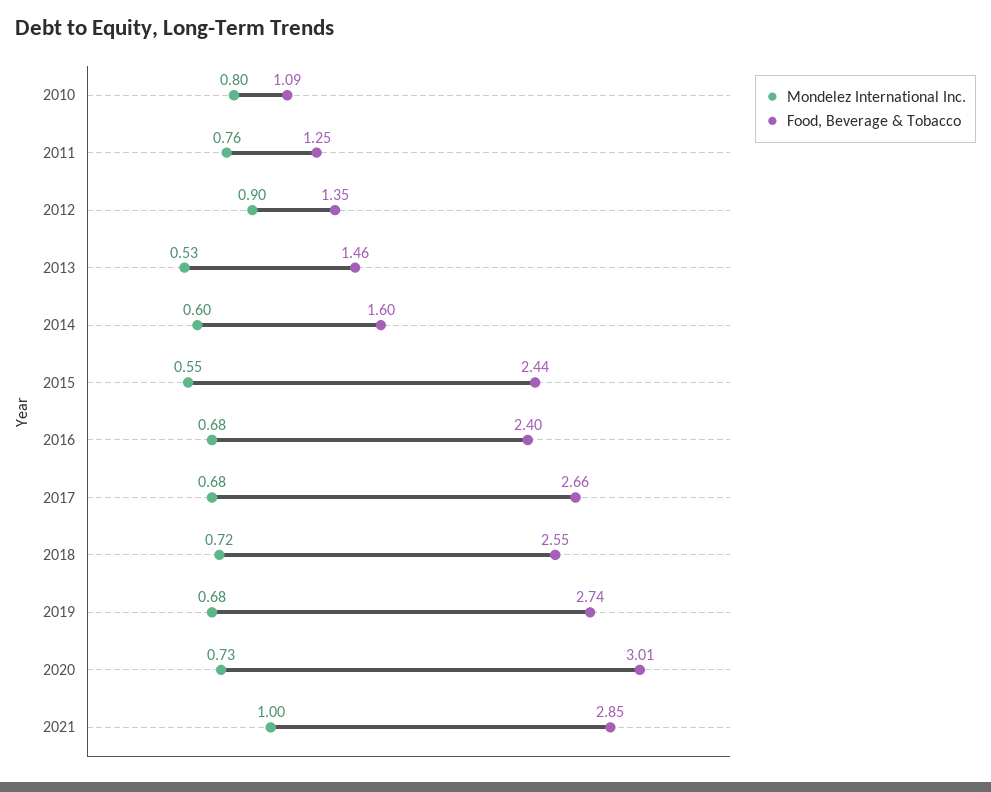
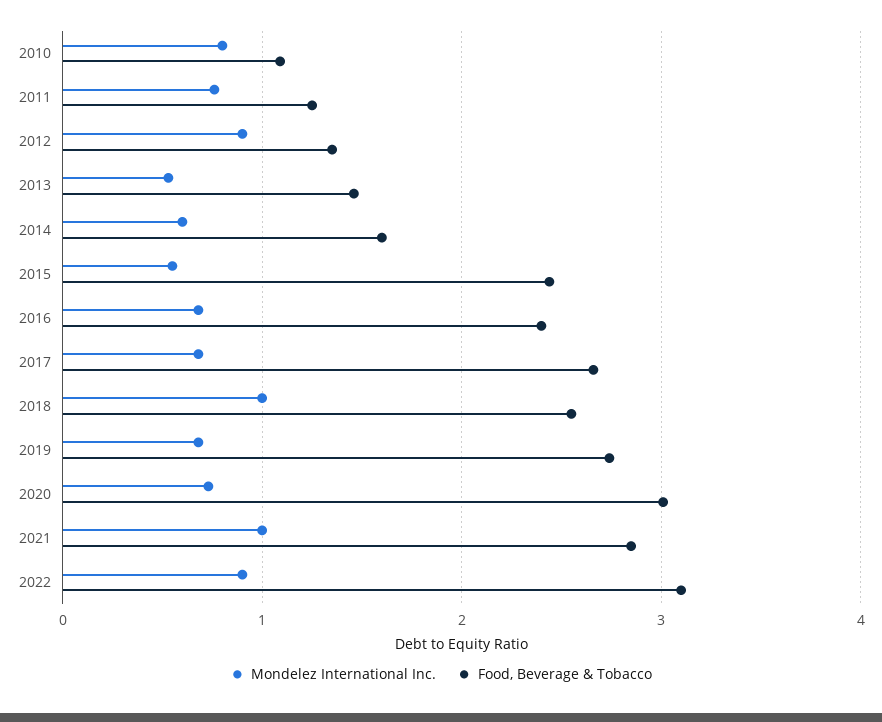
Mondelez International Inc., 2018: 0.72 -> 1
Mondelez International Inc., 2022: none -> 0.9
Food, Beverage & Tobacco, 2022: none -> 3.1

